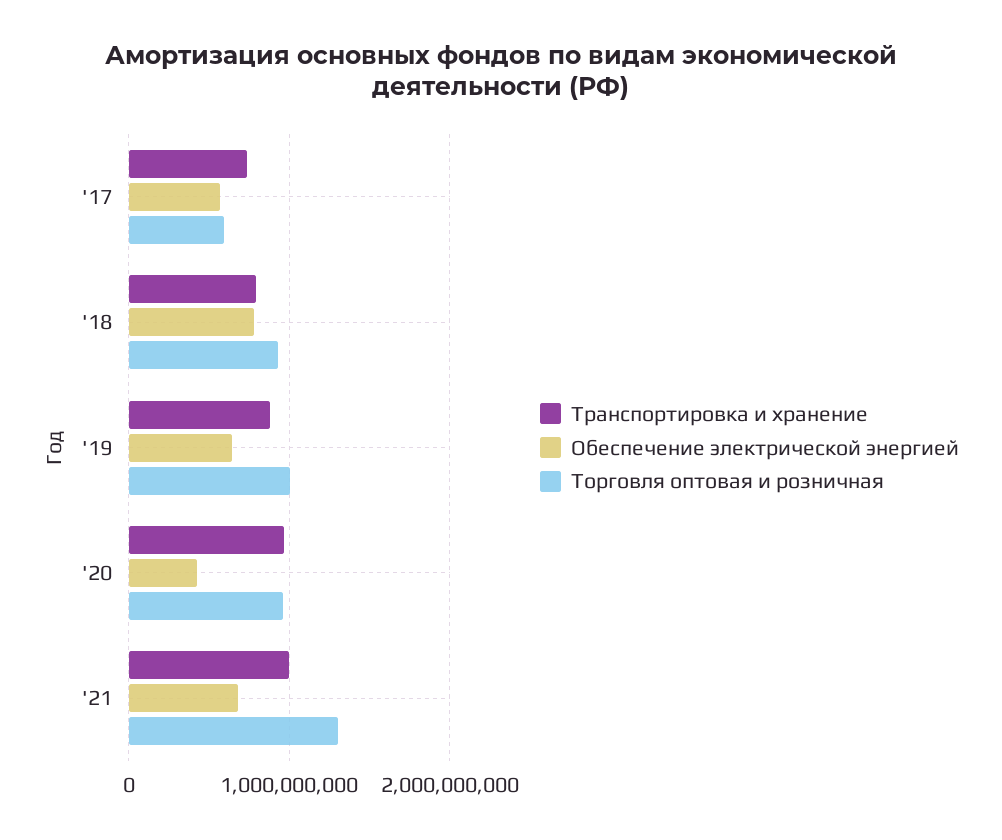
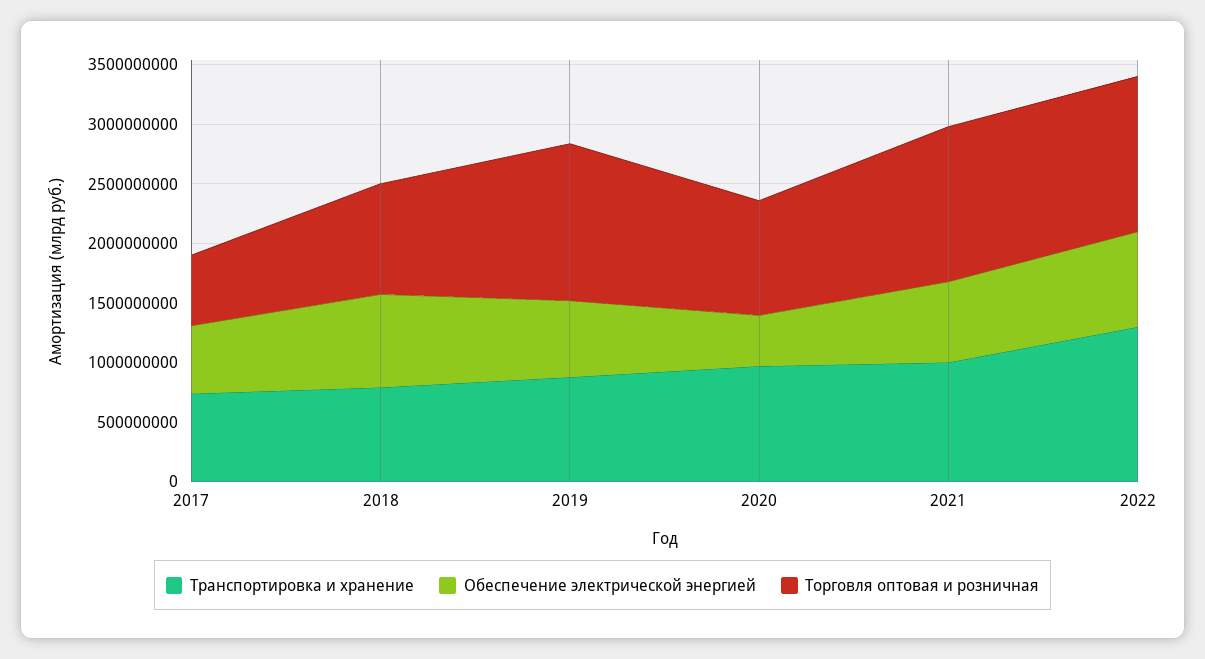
Торговля оптовая и розничная, '19: 1000000000 -> 1300000000
Транспортировка и хранение, 2022: none -> 1300000000
Обеспечение электрической энергией, 2022: none -> 800000000
Торговля оптовая и розничная, 2022: none -> 1300000000

